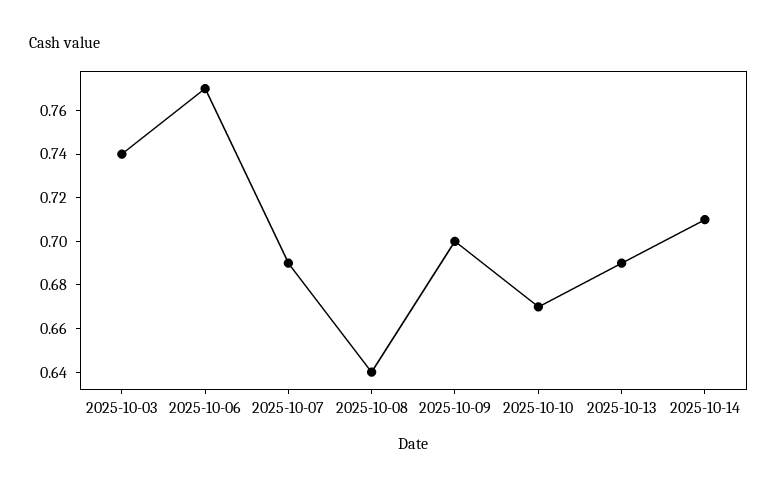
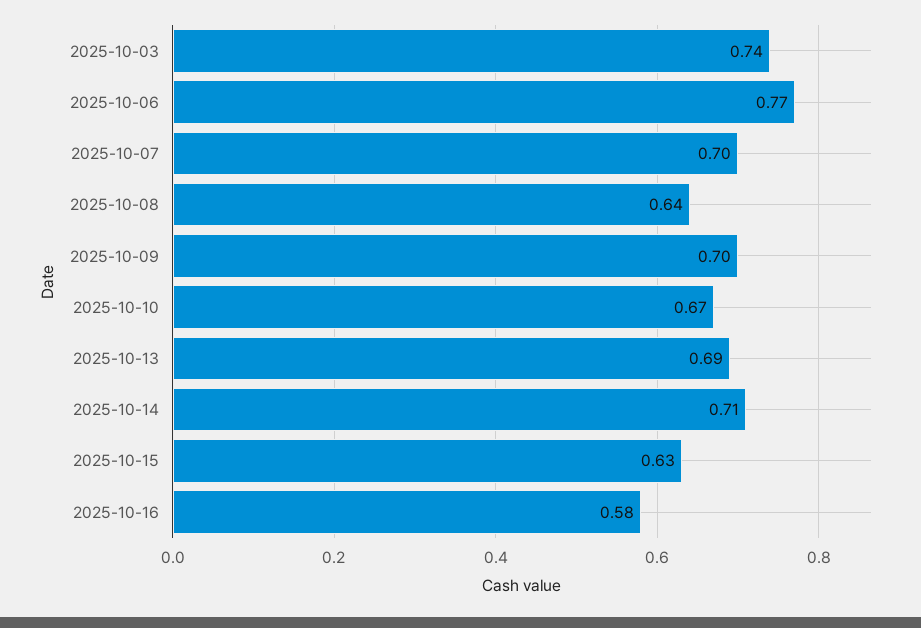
2025-10-07: 0.69 -> 0.7
2025-10-15: none -> 0.63
2025-10-16: none -> 0.58

